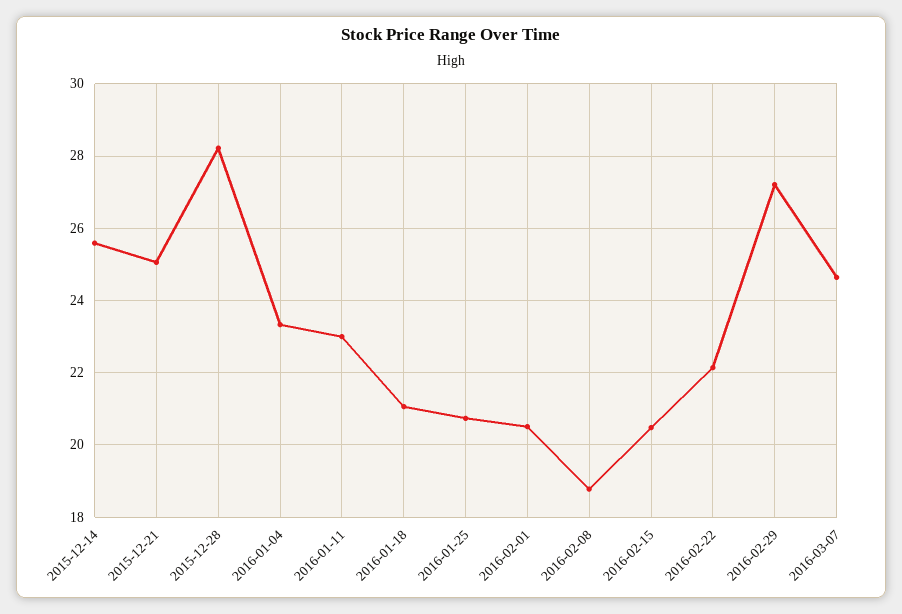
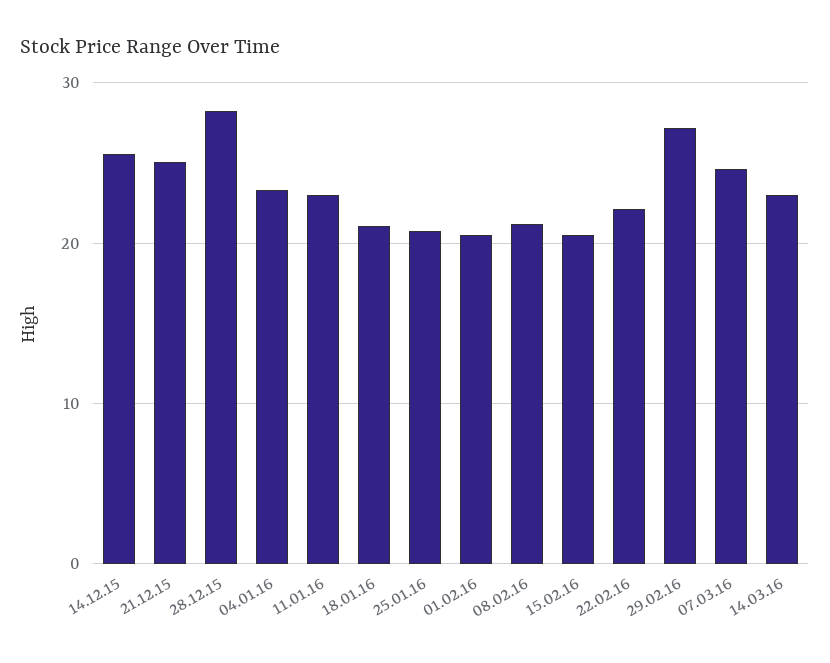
2016-02-08: 18.8 -> 21
14.03.16: none -> 23

